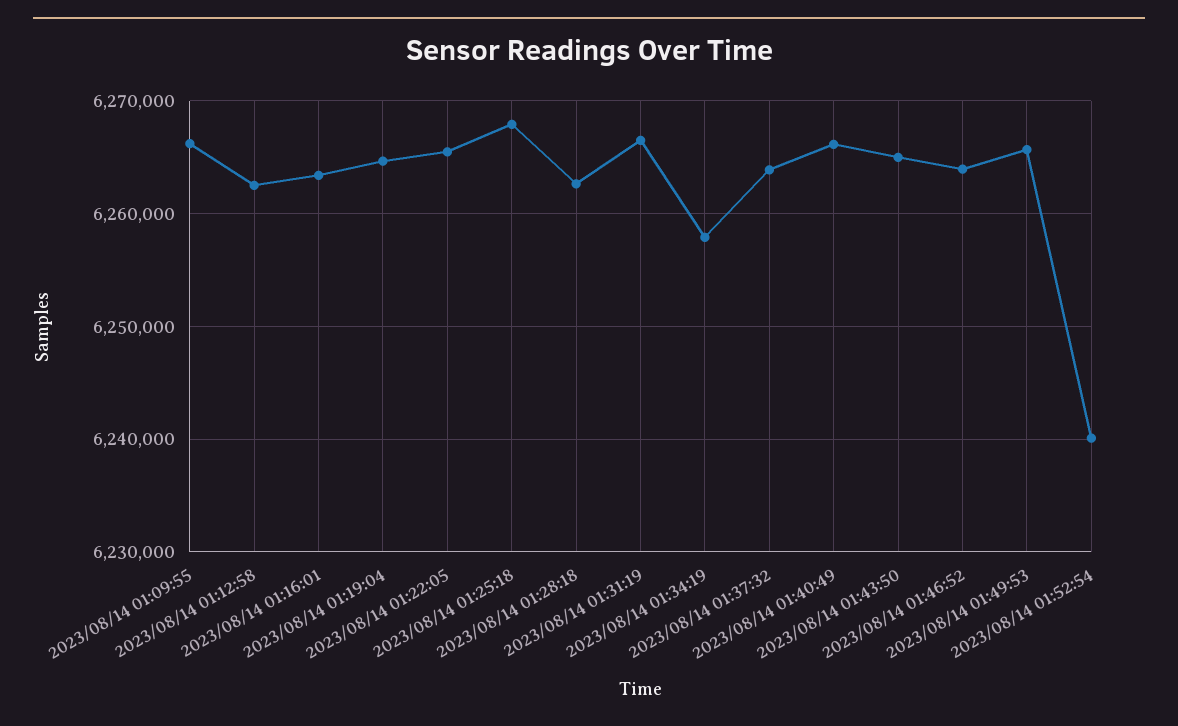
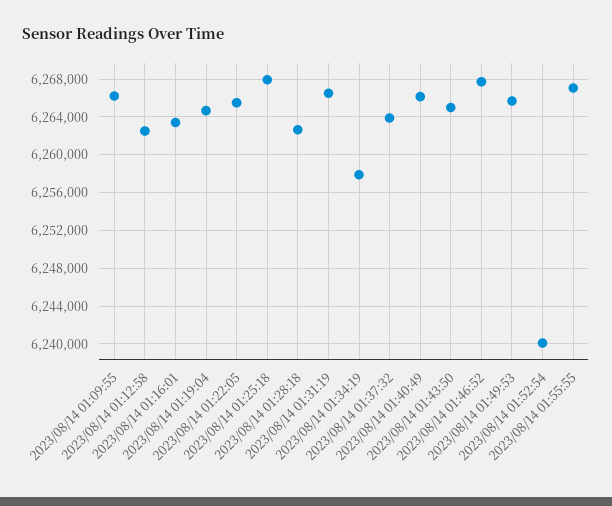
2023/08/14 01:46:52: 6264000 -> 6268000
2023/08/14 01:55:55: none -> 6267000

